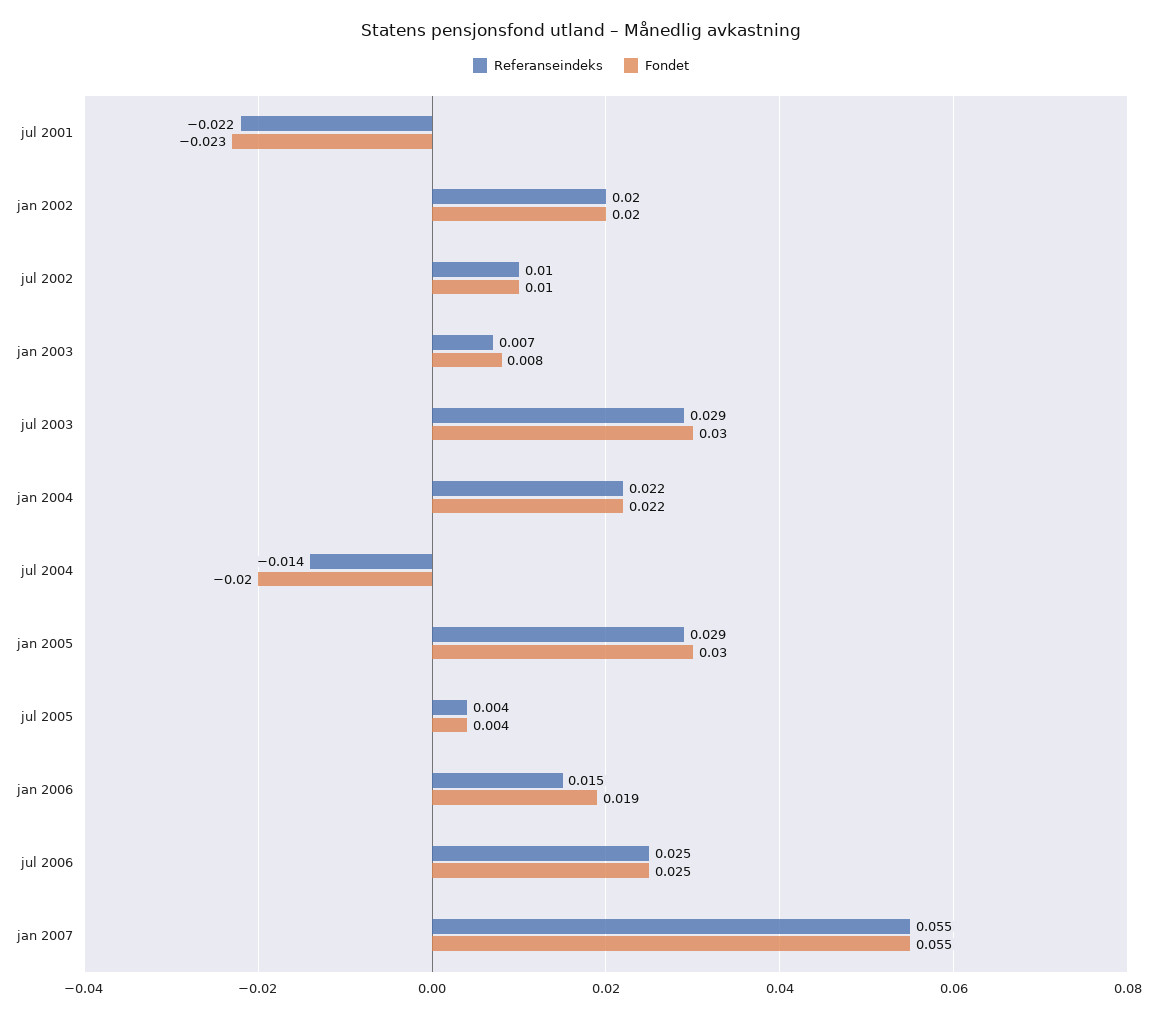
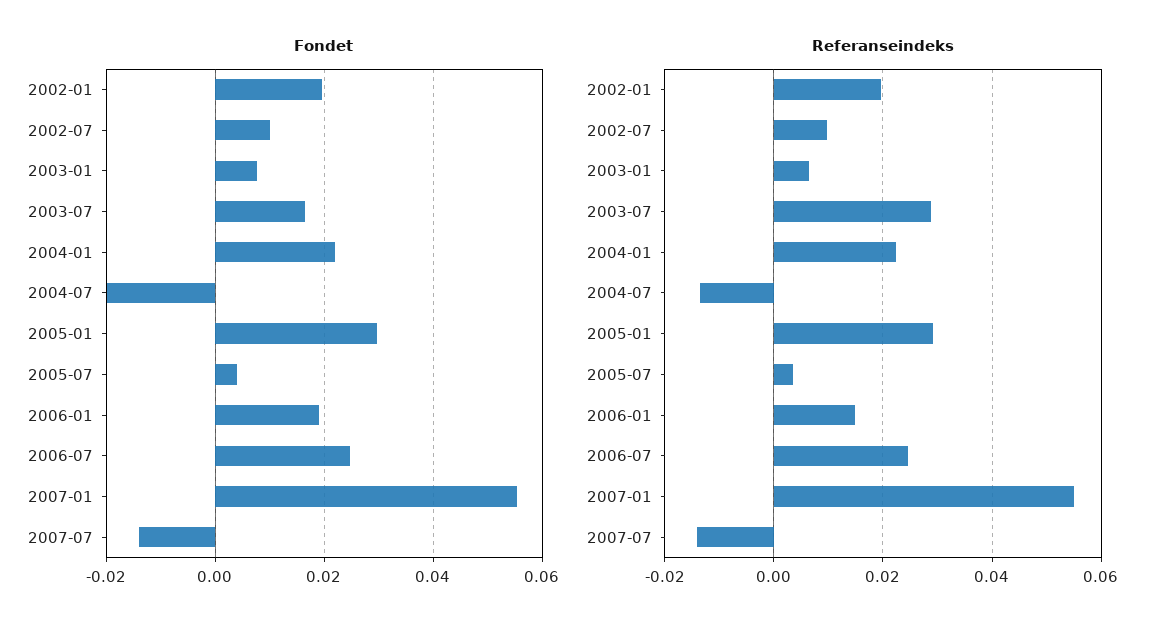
Referanseindeks, jul 2001: -0.022 -> none
Fondet, jul 2001: -0.023 -> none
Fondet, jul 2003: 0.03 -> 0.016
Fondet, 2007-07: none -> -0.014
Referanseindeks, 2007-07: none -> -0.014

